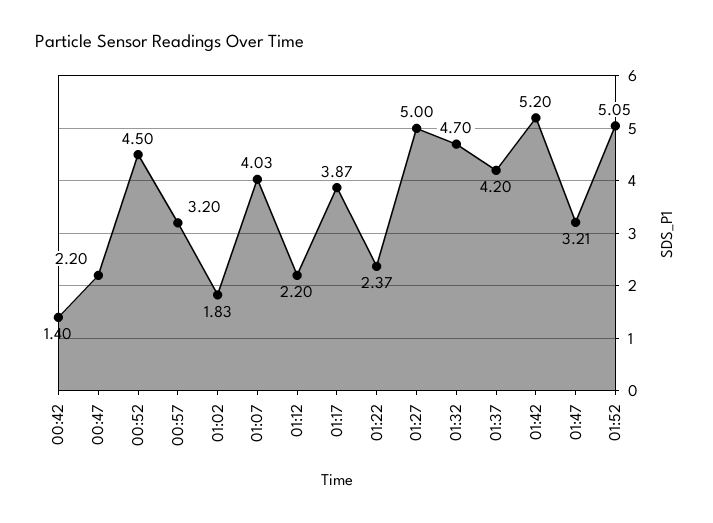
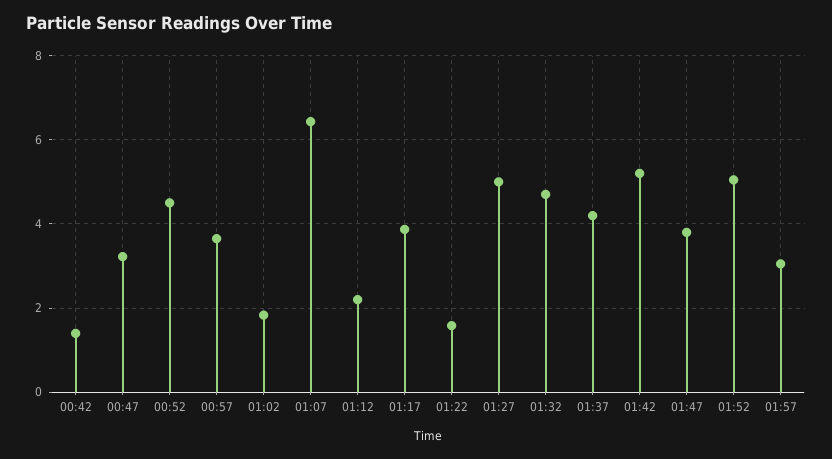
00:47: 2.2 -> 3.2
00:57: 3.2 -> 3.6
01:07: 4.03 -> 6.4
01:22: 2.37 -> 1.6
01:47: 3.21 -> 3.8
01:57: none -> 3

